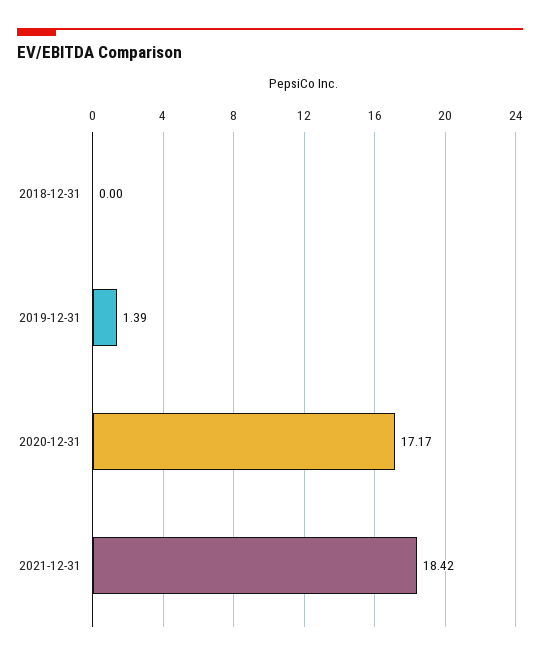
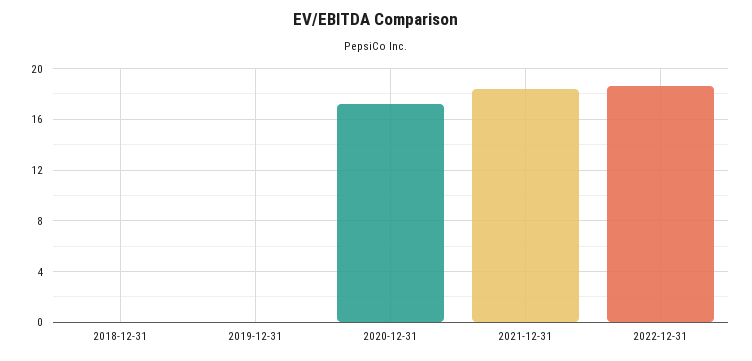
2019-12-31: 1.39 -> 0
2022-12-31: none -> 18.5

